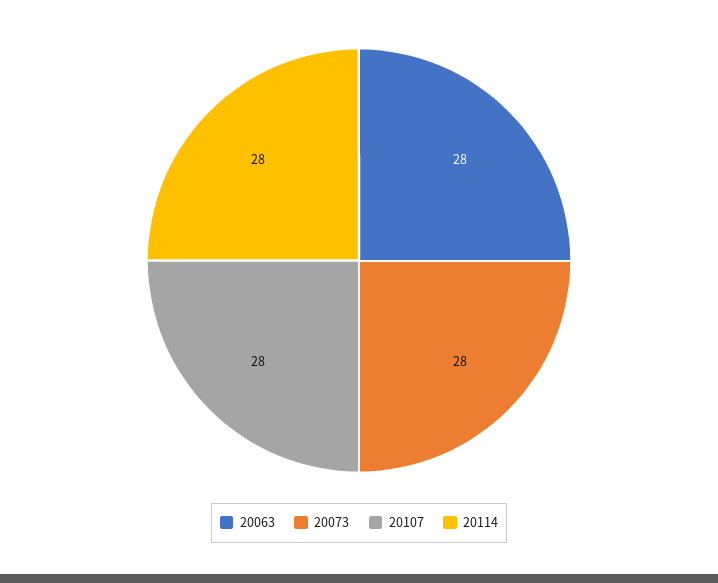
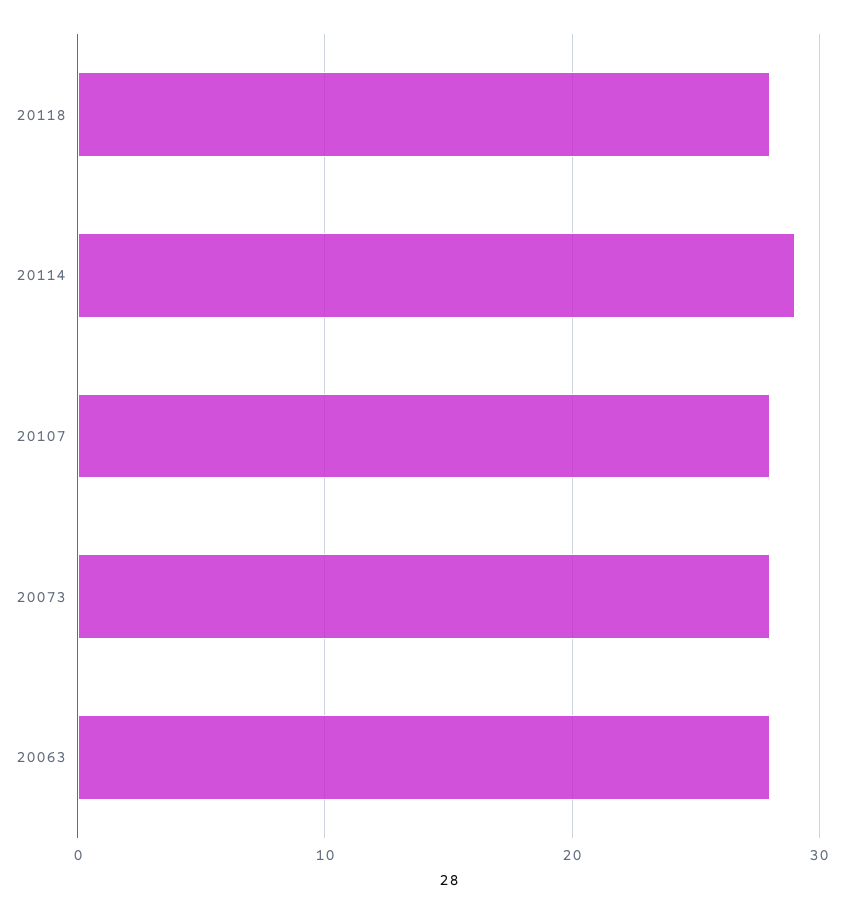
20114: 28 -> 29
20118: none -> 28

